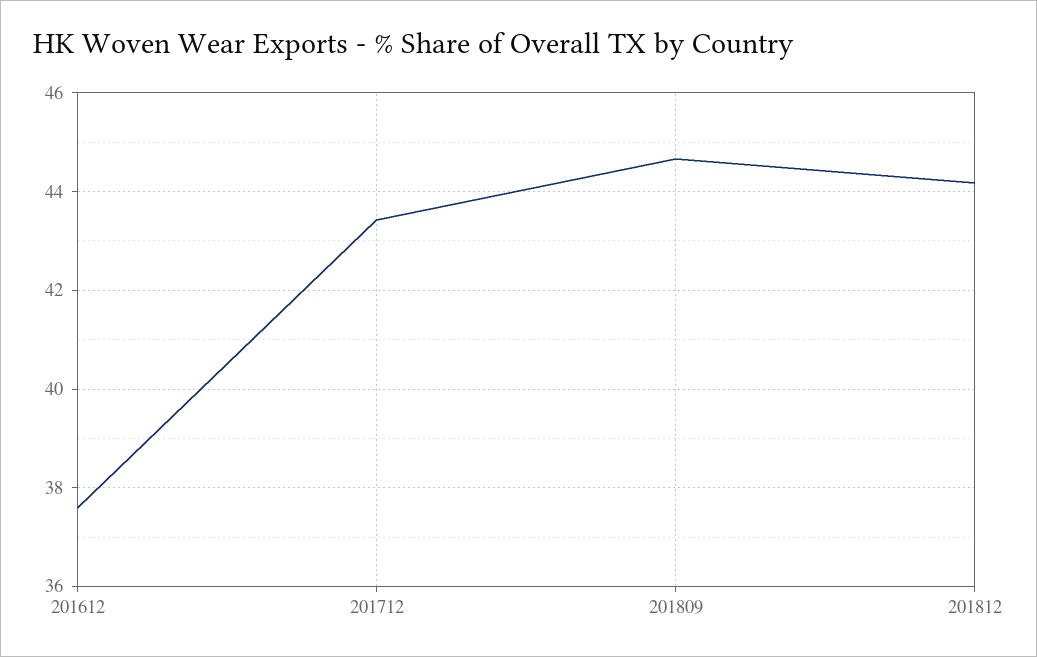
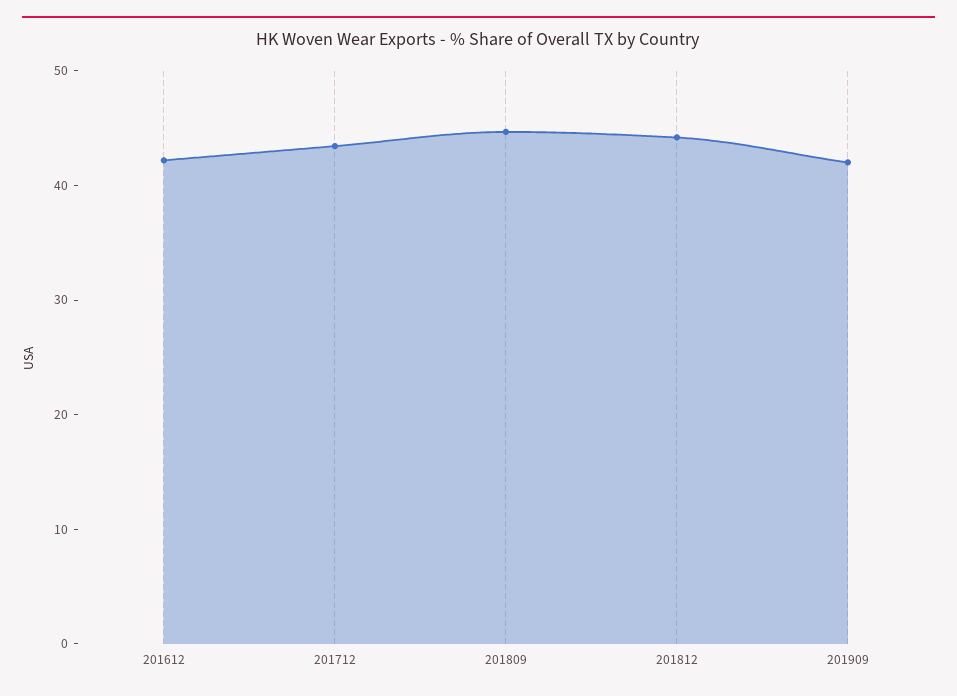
201612: 37.6 -> 42
201909: none -> 42

